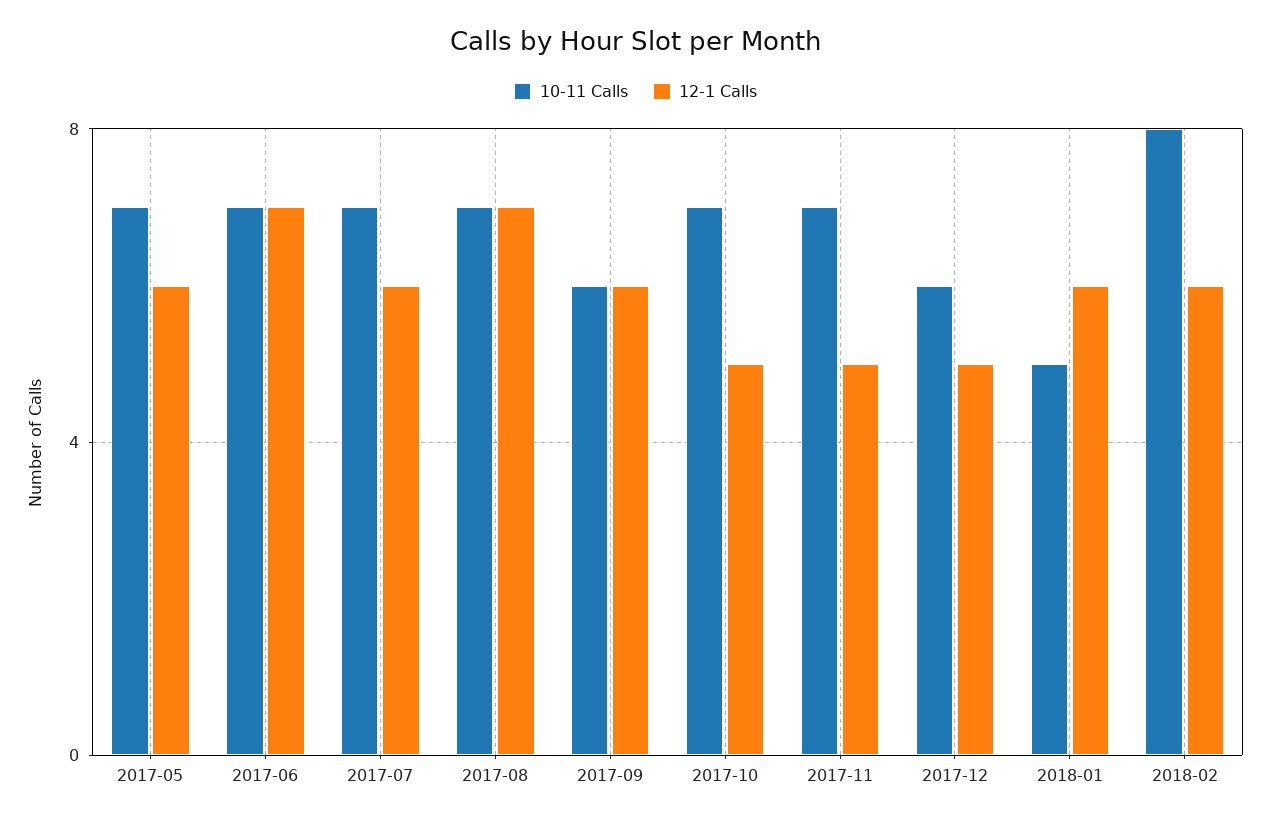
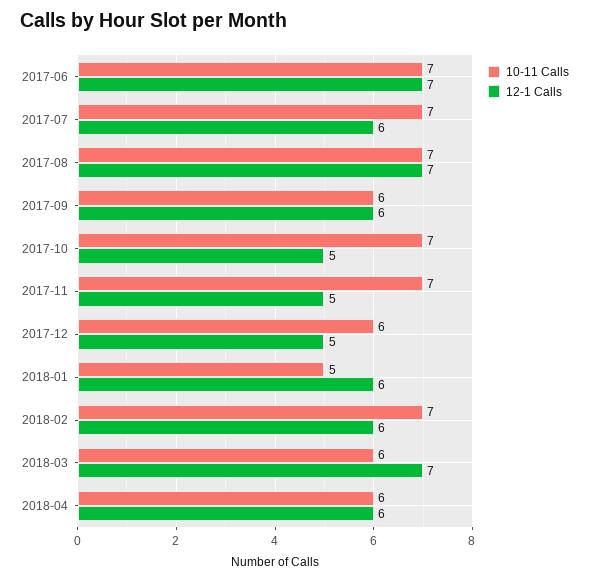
10-11 Calls, 2017-05: 7 -> none
12-1 Calls, 2017-05: 6 -> none
10-11 Calls, 2018-02: 8 -> 7
10-11 Calls, 2018-03: none -> 6
12-1 Calls, 2018-03: none -> 7
10-11 Calls, 2018-04: none -> 6
12-1 Calls, 2018-04: none -> 6

